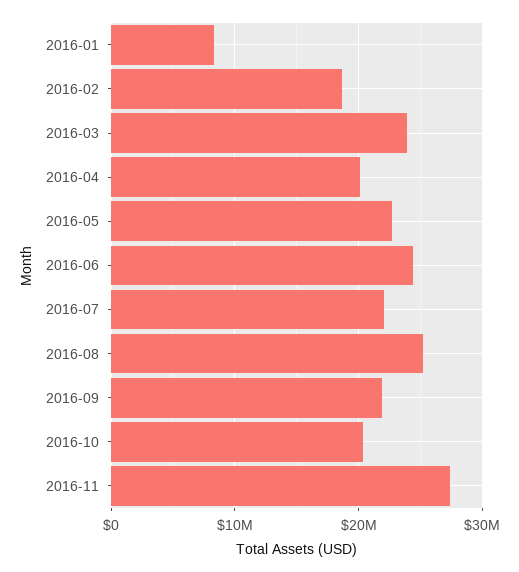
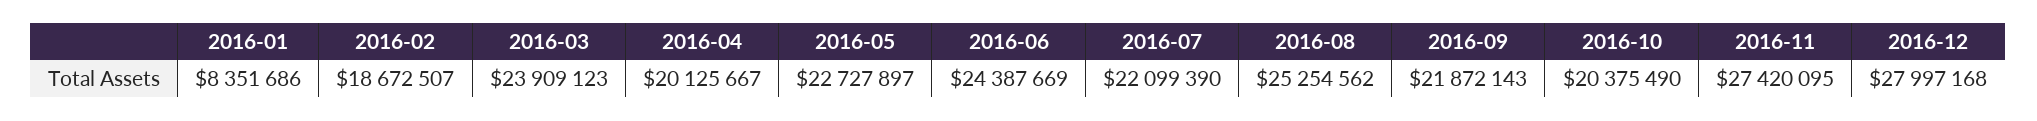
2016-12: none -> 27997168

